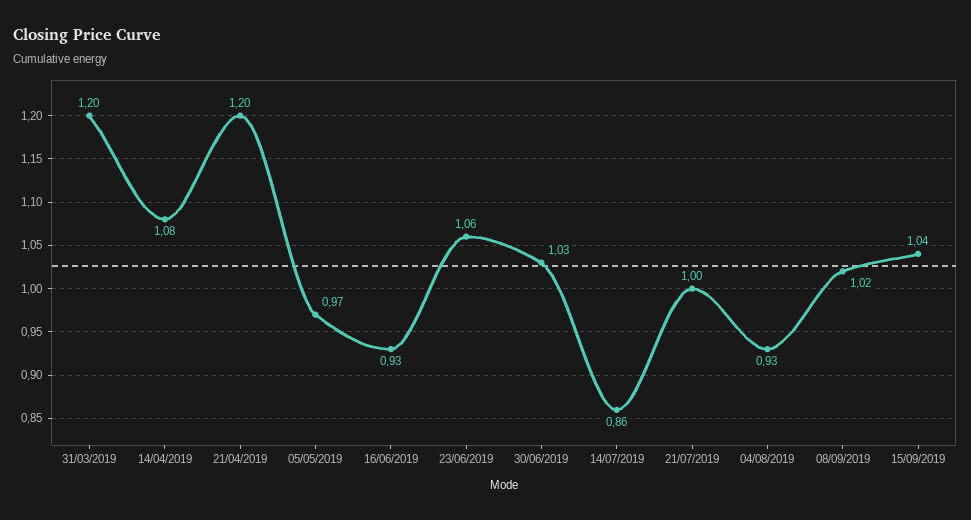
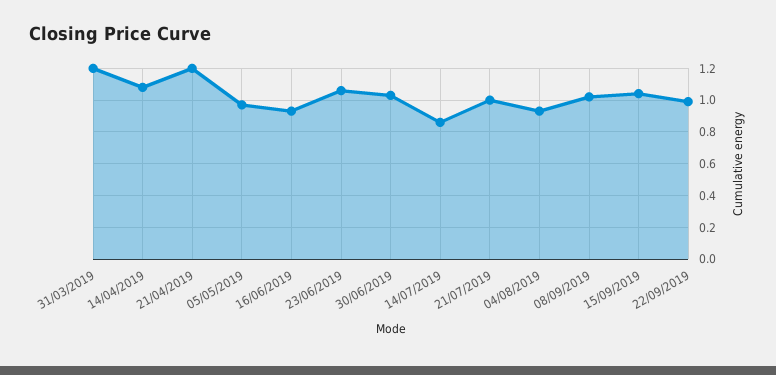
22/09/2019: none -> 1

